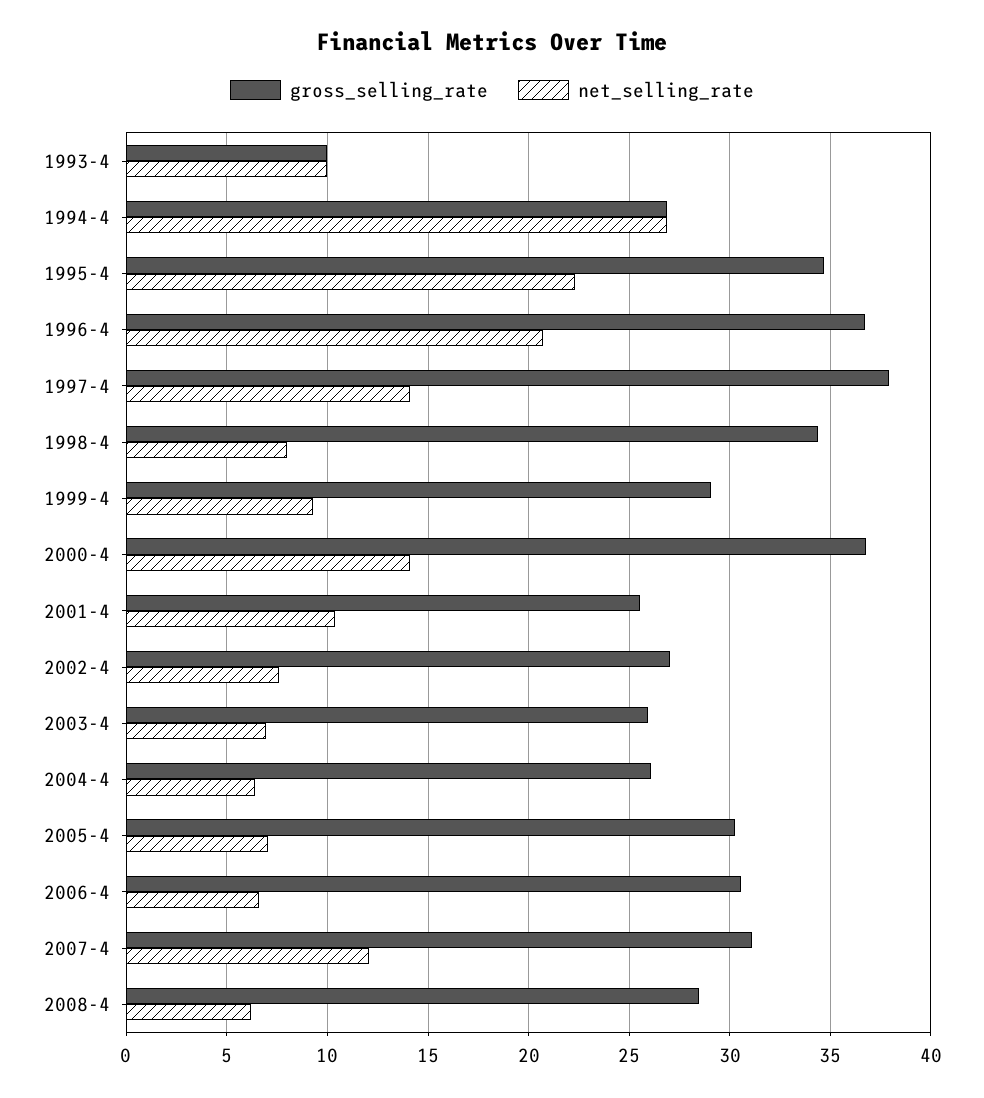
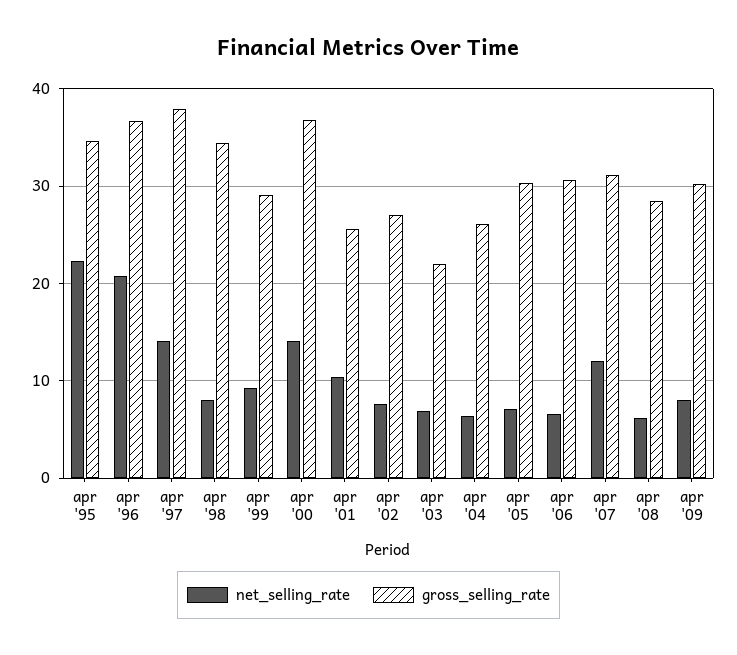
gross_selling_rate, 1993-4: 10 -> none
net_selling_rate, 1993-4: 10 -> none
gross_selling_rate, 1994-4: 27 -> none
net_selling_rate, 1994-4: 27 -> none
gross_selling_rate, 2003-4: 26 -> 22
net_selling_rate, apr '09: none -> 8
gross_selling_rate, apr '09: none -> 30

